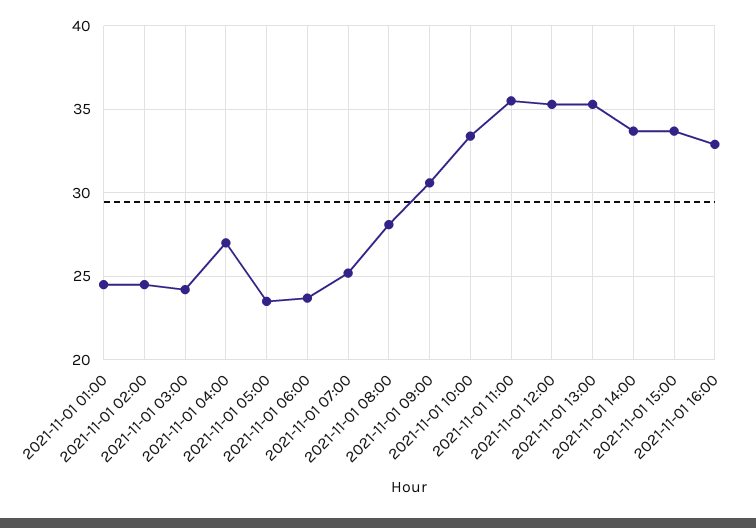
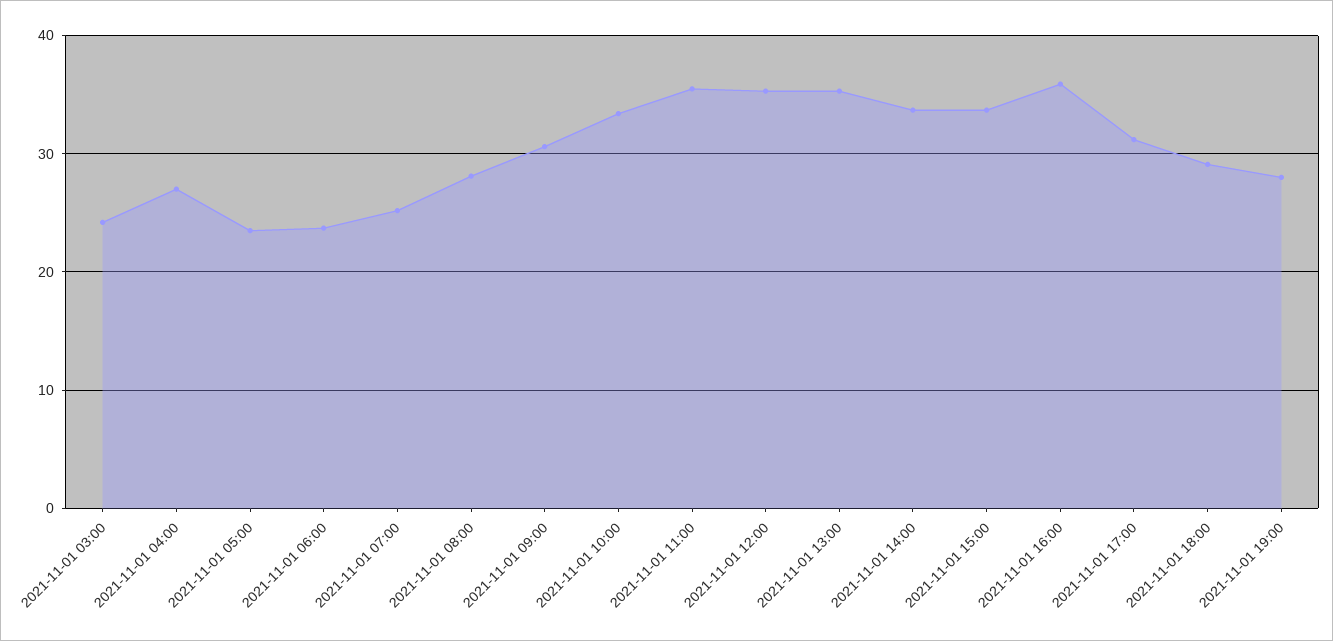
2021-11-01 01:00: 24.5 -> none
2021-11-01 02:00: 24.5 -> none
2021-11-01 16:00: 33 -> 36
2021-11-01 17:00: none -> 31
2021-11-01 18:00: none -> 29
2021-11-01 19:00: none -> 28

